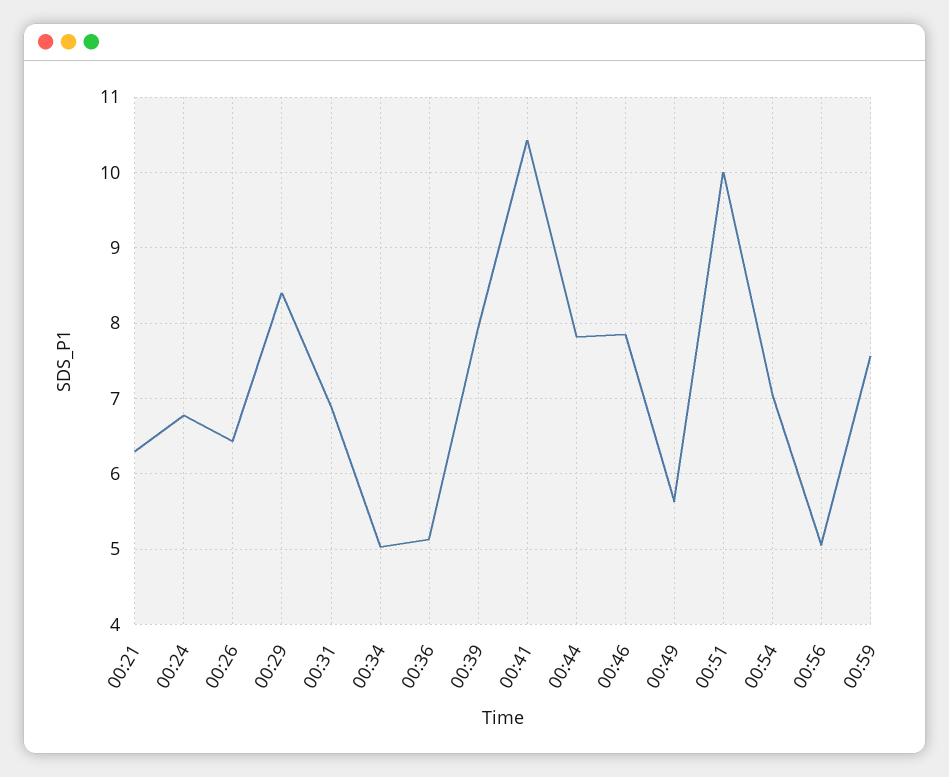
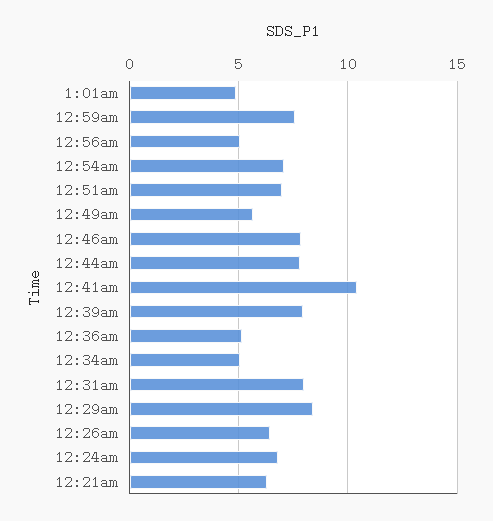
00:31: 6.9 -> 8
00:51: 10 -> 7
1:01am: none -> 5

